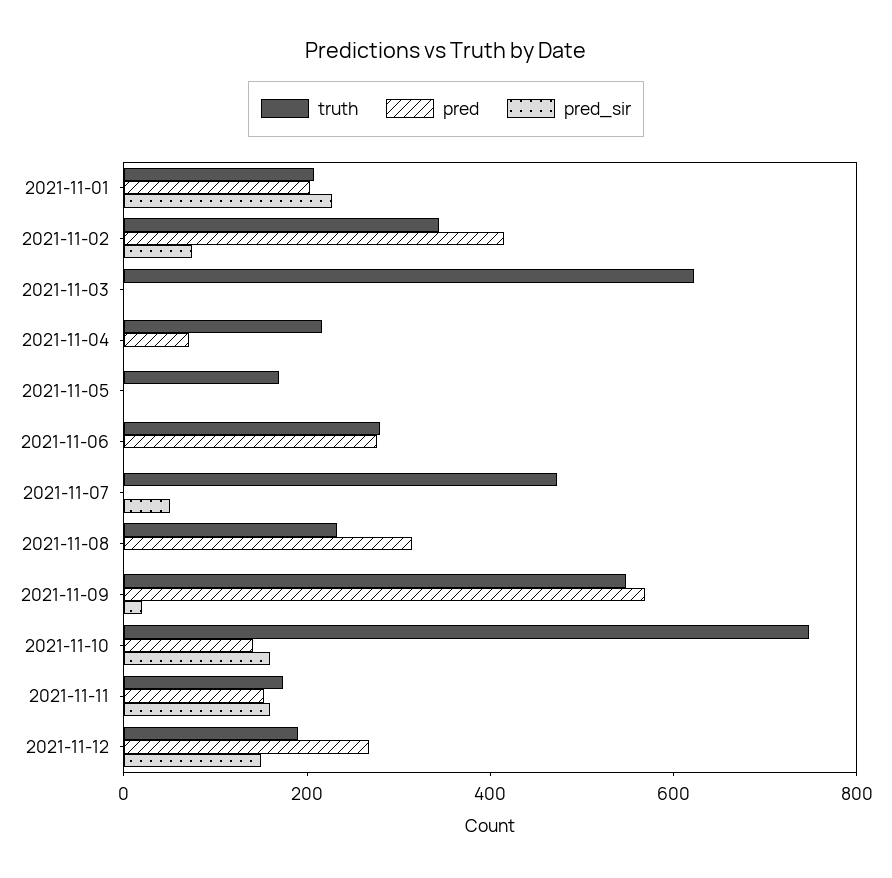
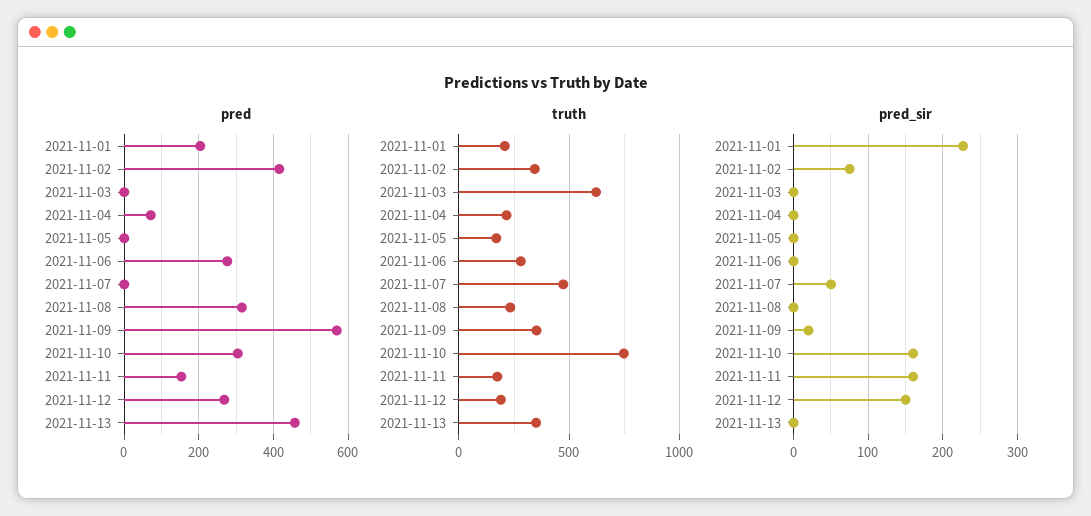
truth, 2021-11-09: 550 -> 350
pred, 2021-11-10: 150 -> 300
pred, 2021-11-13: none -> 460
truth, 2021-11-13: none -> 350
pred_sir, 2021-11-13: none -> 0

